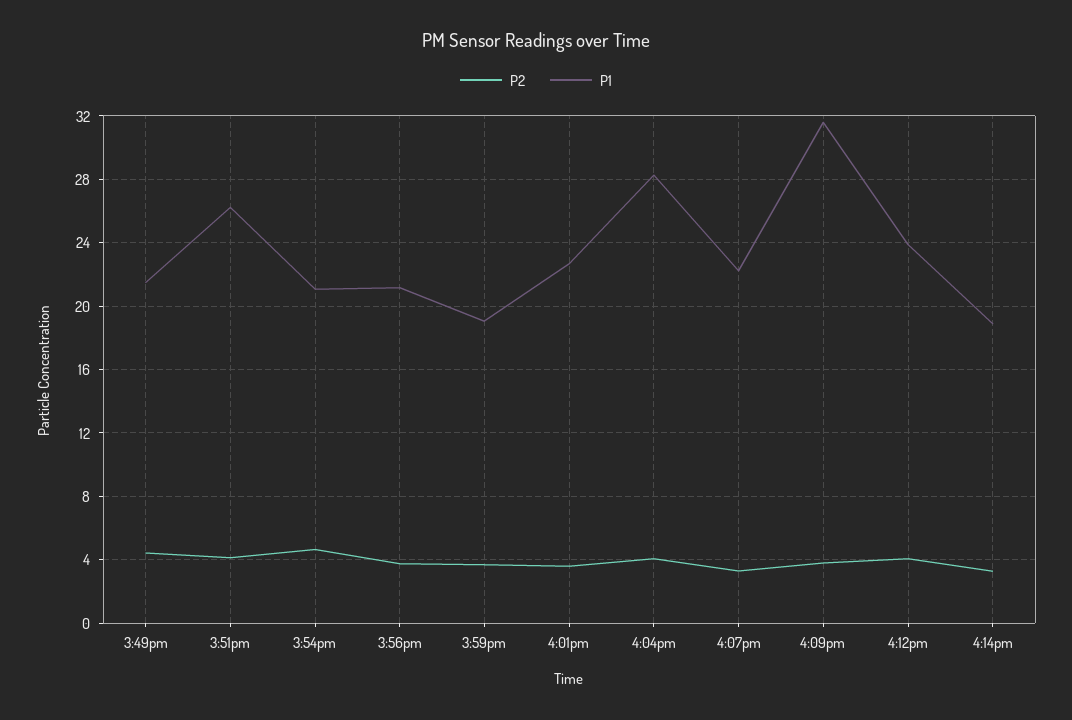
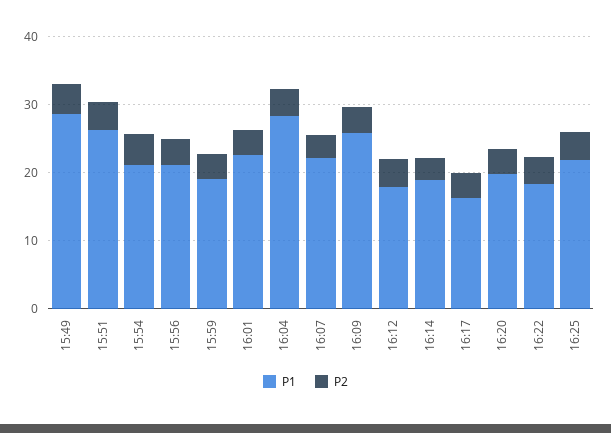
P1, 3:49pm: 21.5 -> 28
P1, 4:09pm: 31.5 -> 26
P1, 4:12pm: 24 -> 18
P1, 16:17: none -> 16
P2, 16:17: none -> 4
P1, 16:20: none -> 20
P2, 16:20: none -> 4
P1, 16:22: none -> 18
P2, 16:22: none -> 4
P1, 16:25: none -> 22
P2, 16:25: none -> 4

